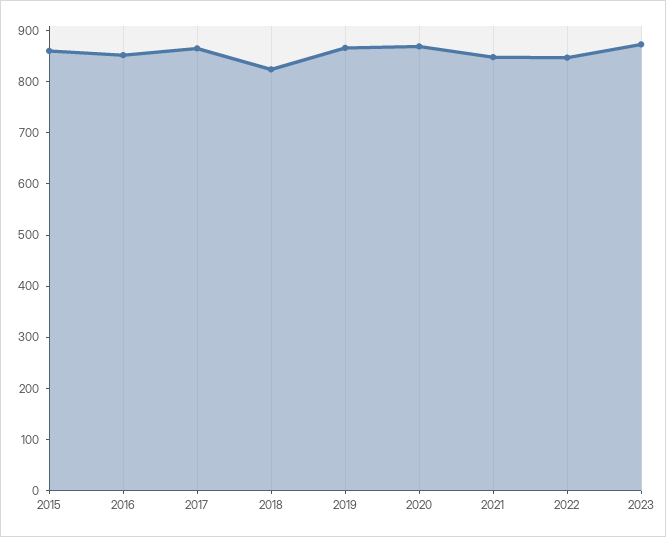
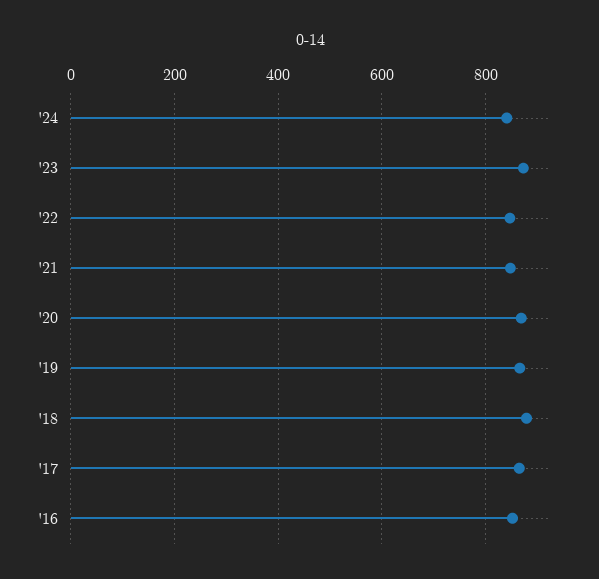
2015: 860 -> none
2018: 820 -> 880
'24: none -> 840

